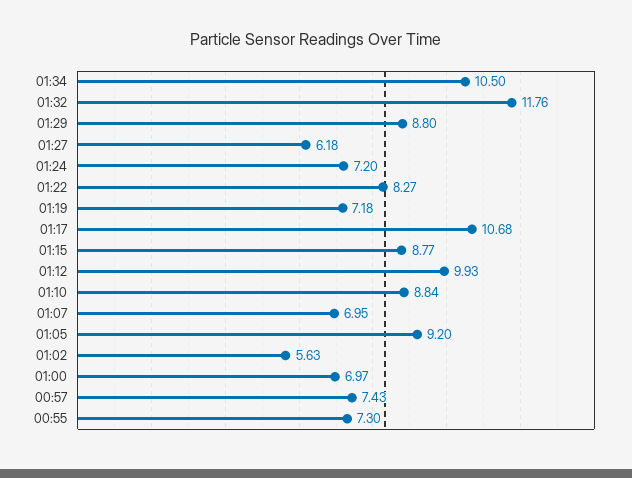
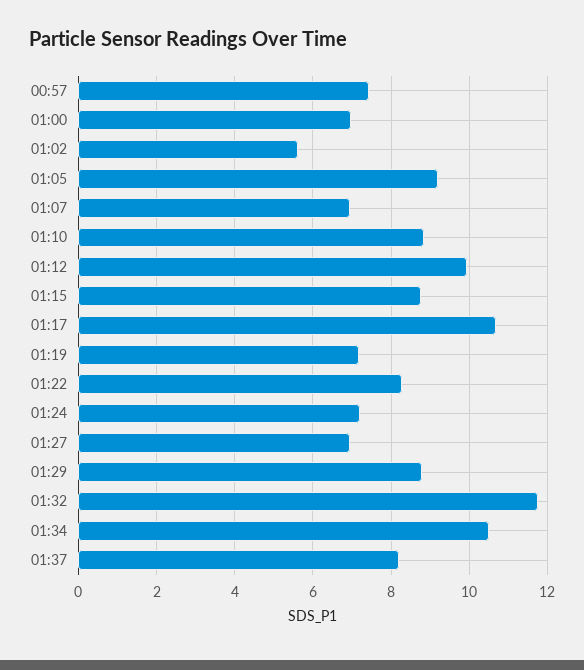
01:27: 6.18 -> 7
00:55: 7.3 -> none
01:37: none -> 8.2

